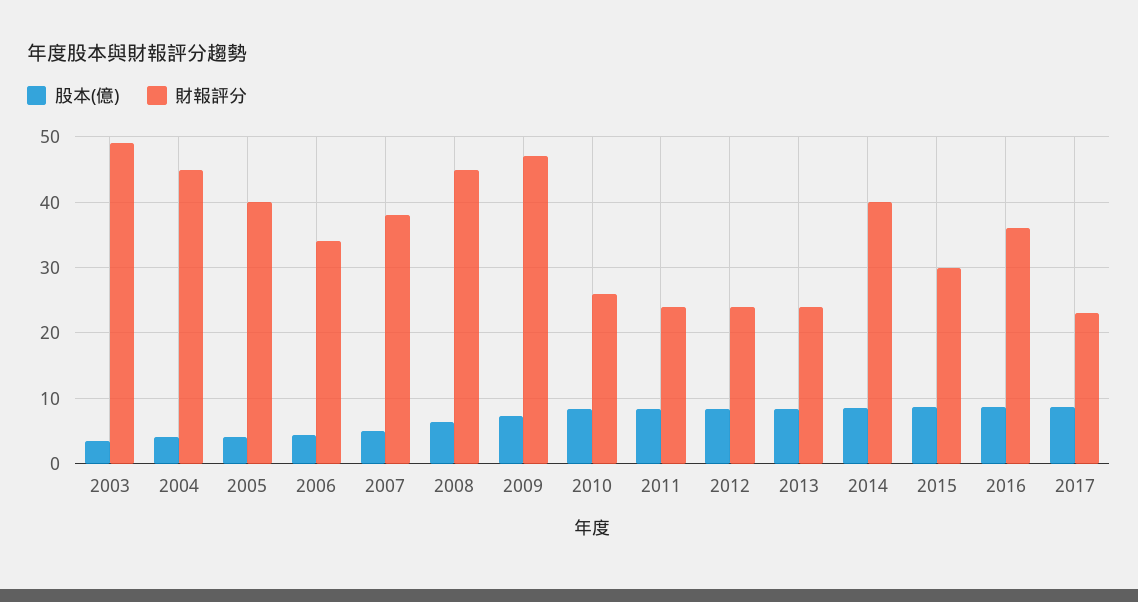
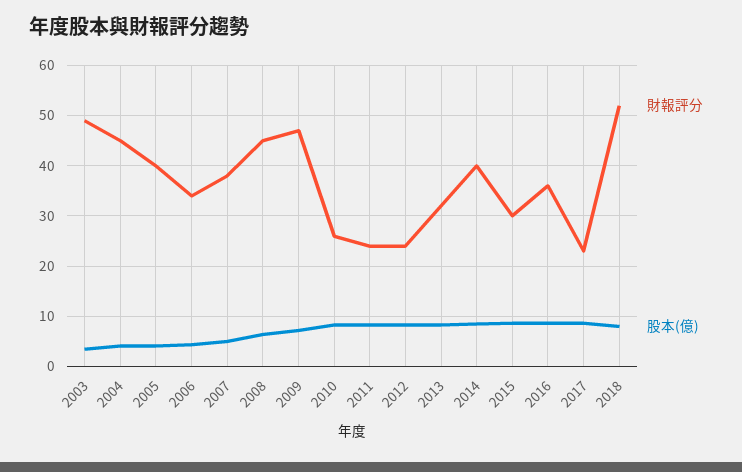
財報評分, 2013: 24 -> 32
財報評分, 2018: none -> 52
股本(億), 2018: none -> 8

